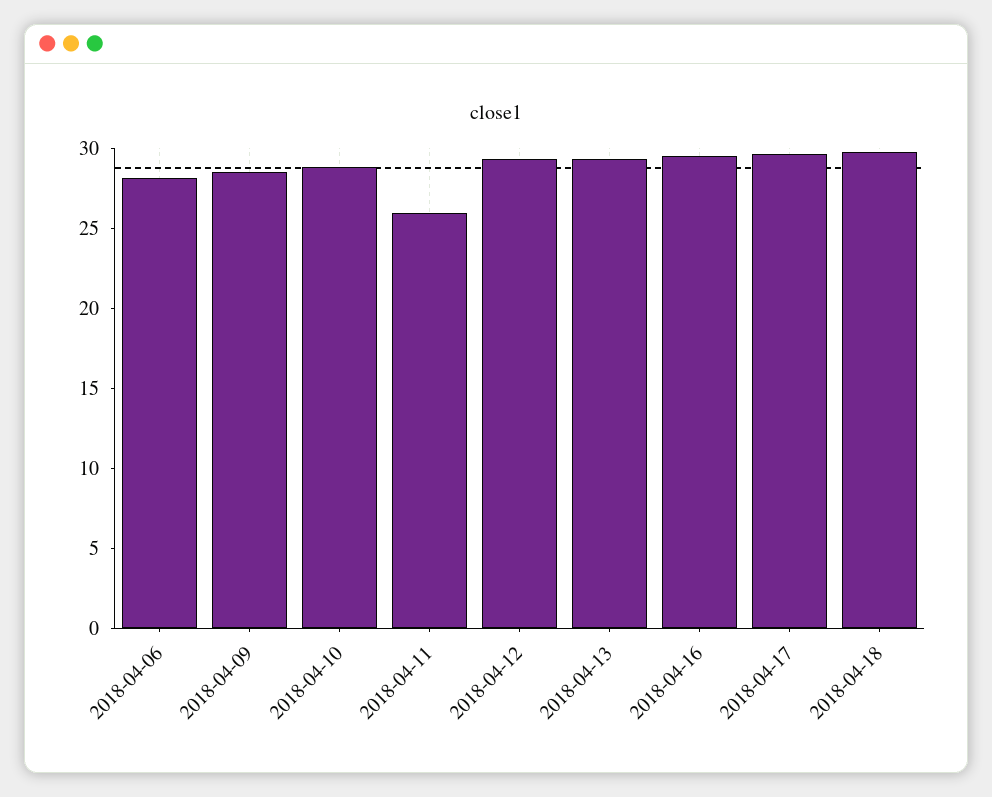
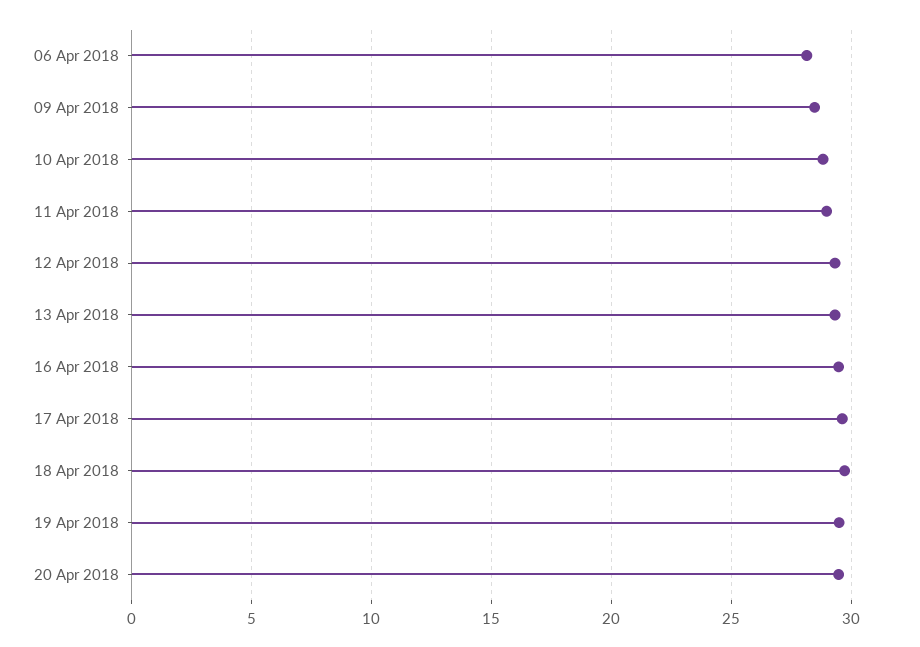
2018-04-11: 26 -> 29
19 Apr 2018: none -> 29.5
20 Apr 2018: none -> 29.5

